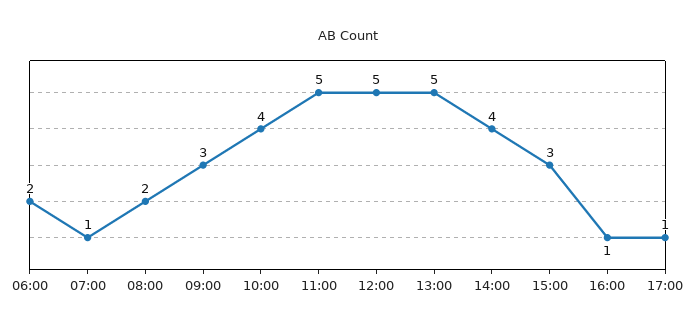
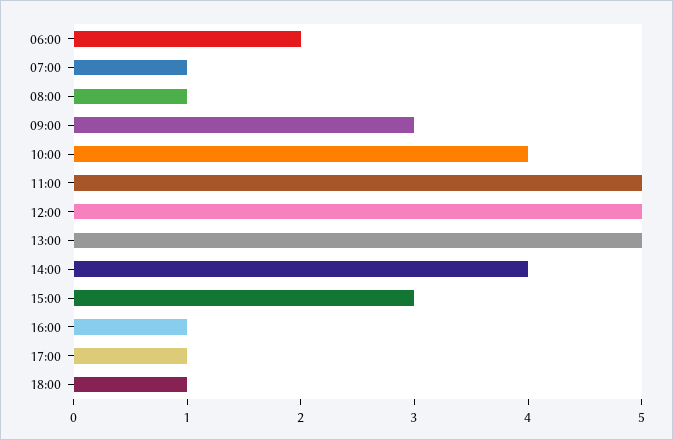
08:00: 2 -> 1
18:00: none -> 1

